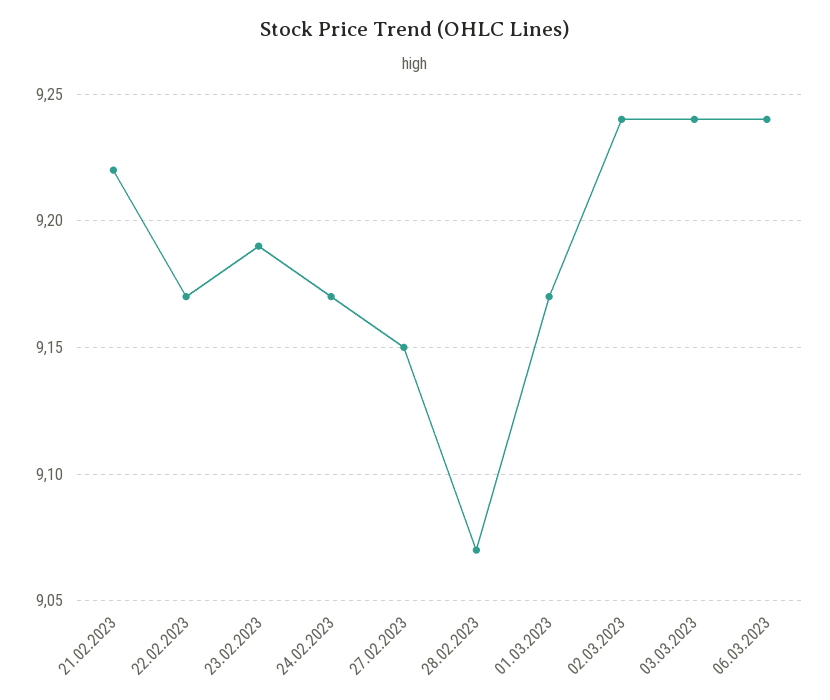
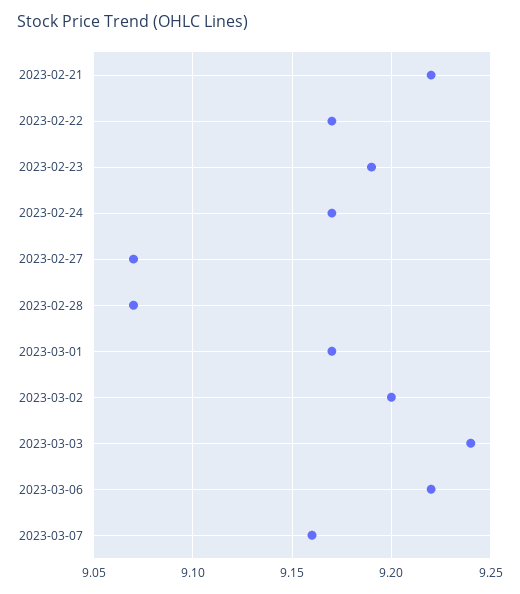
27.02.2023: 9.15 -> 9.07
02.03.2023: 9.24 -> 9.2
06.03.2023: 9.24 -> 9.22
2023-03-07: none -> 9.16

